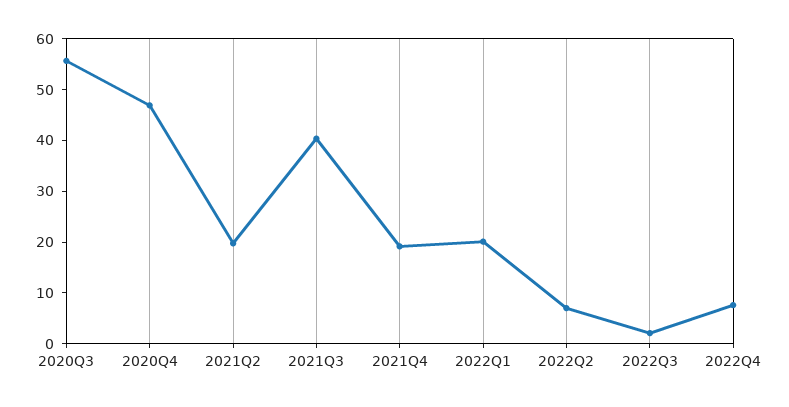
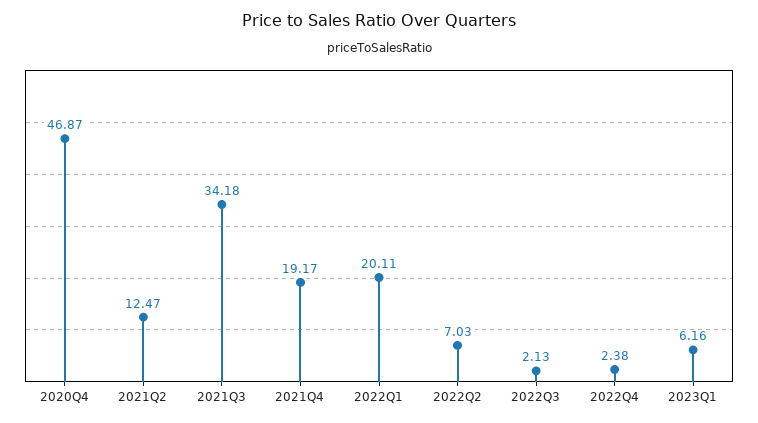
2020Q3: 56 -> none
2021Q2: 20 -> 12.47
2021Q3: 40 -> 34.18
2022Q4: 8 -> 2.38
2023Q1: none -> 6.16

